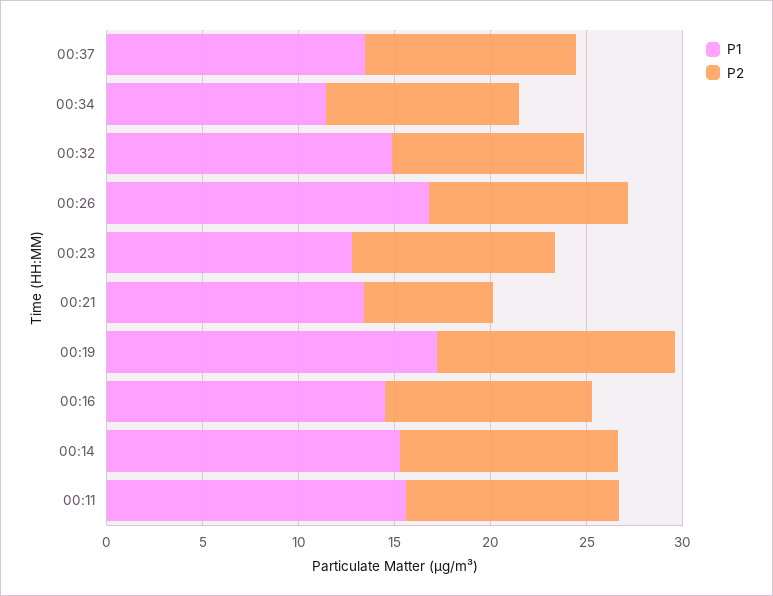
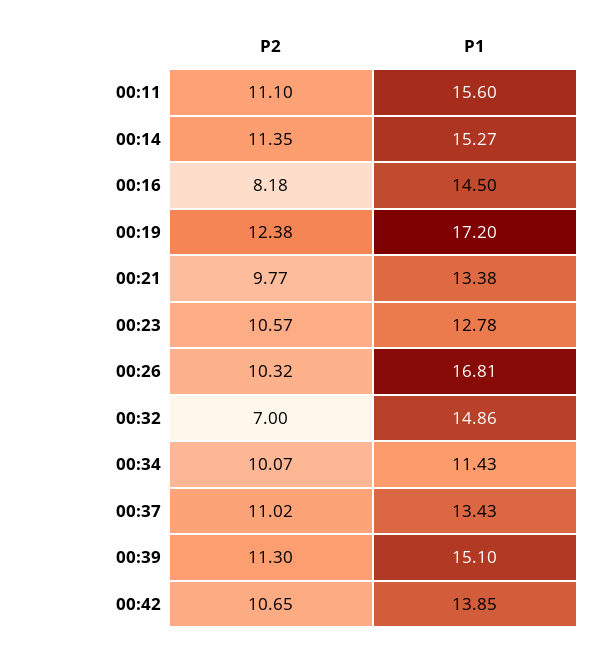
P2, 00:32: 10 -> 7
P2, 00:21: 7 -> 9.77
P2, 00:16: 11 -> 8.18
P2, 00:39: none -> 11.3
P1, 00:39: none -> 15.1
P2, 00:42: none -> 10.65
P1, 00:42: none -> 13.85

